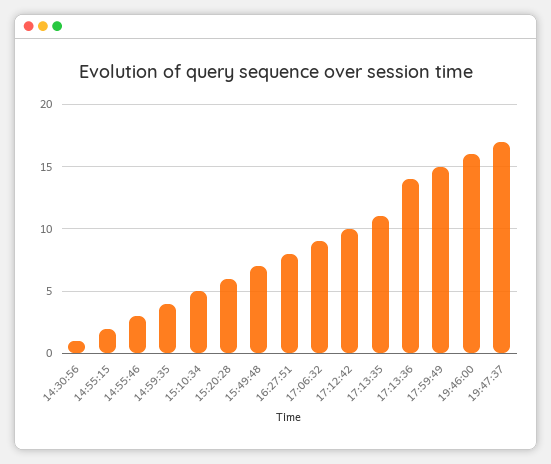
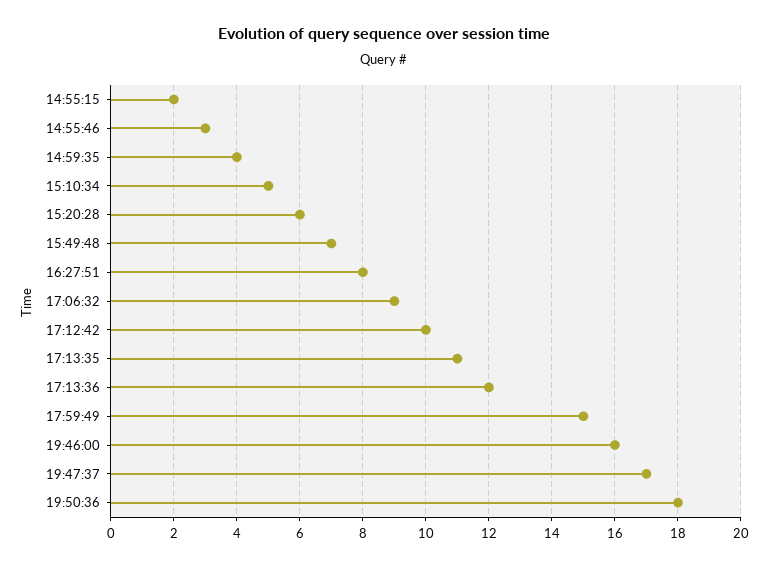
14:30:56: 1 -> none
17:13:36: 14 -> 12
19:50:36: none -> 18

